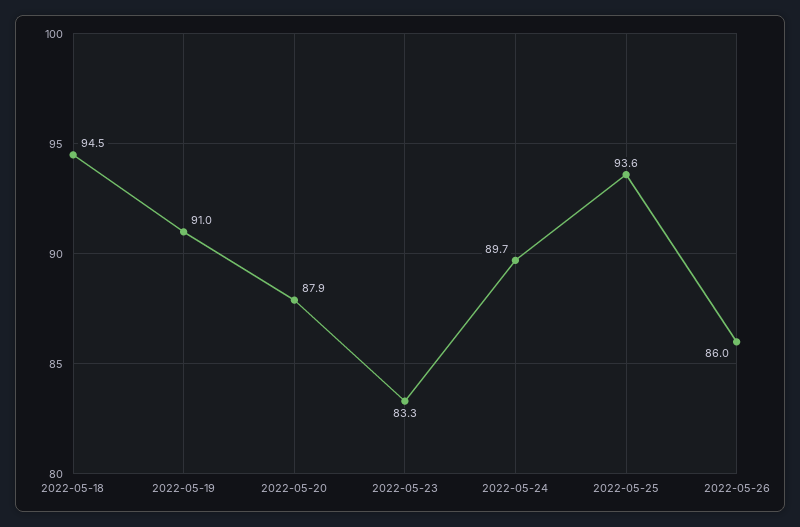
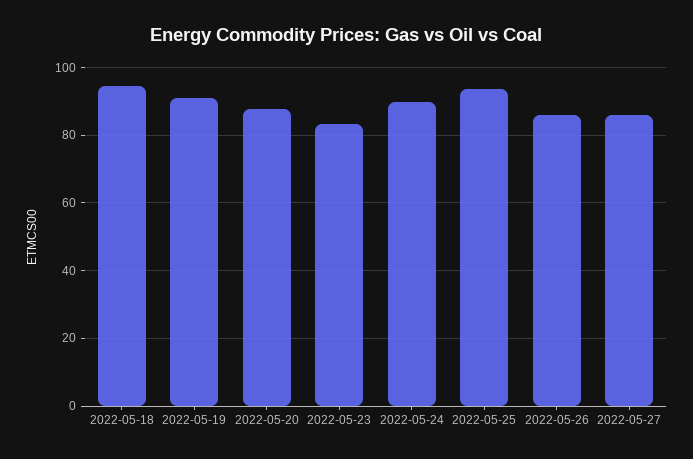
2022-05-27: none -> 86

